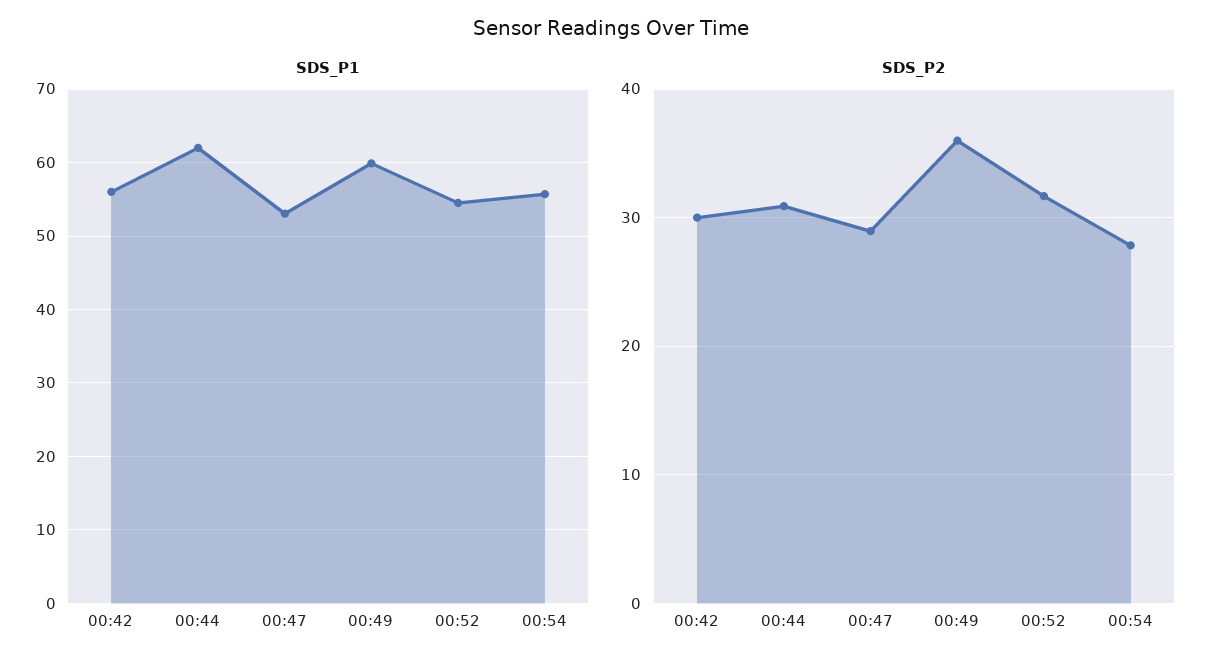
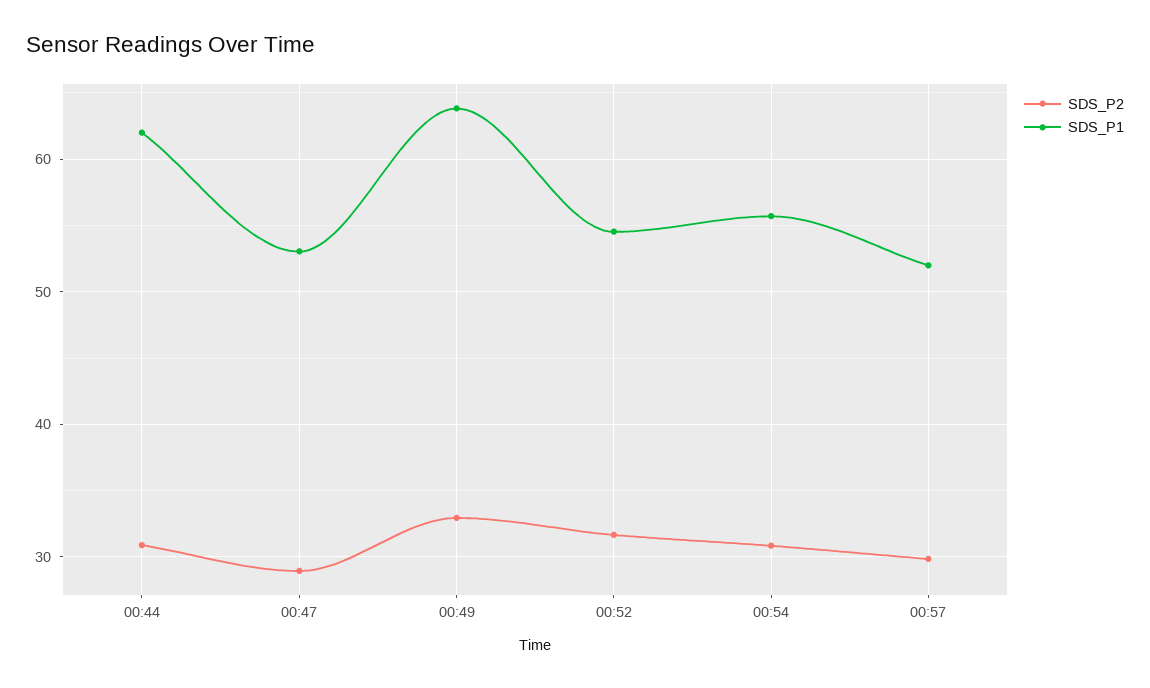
SDS_P1, 00:42: 56 -> none
SDS_P1, 00:49: 60 -> 64
SDS_P2, 00:42: 30 -> none
SDS_P2, 00:49: 36 -> 33
SDS_P2, 00:54: 28 -> 31
SDS_P2, 00:57: none -> 30
SDS_P1, 00:57: none -> 52

